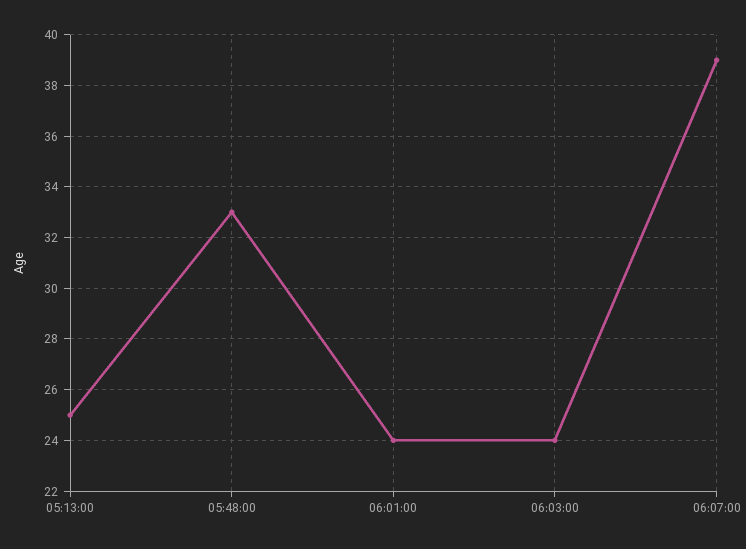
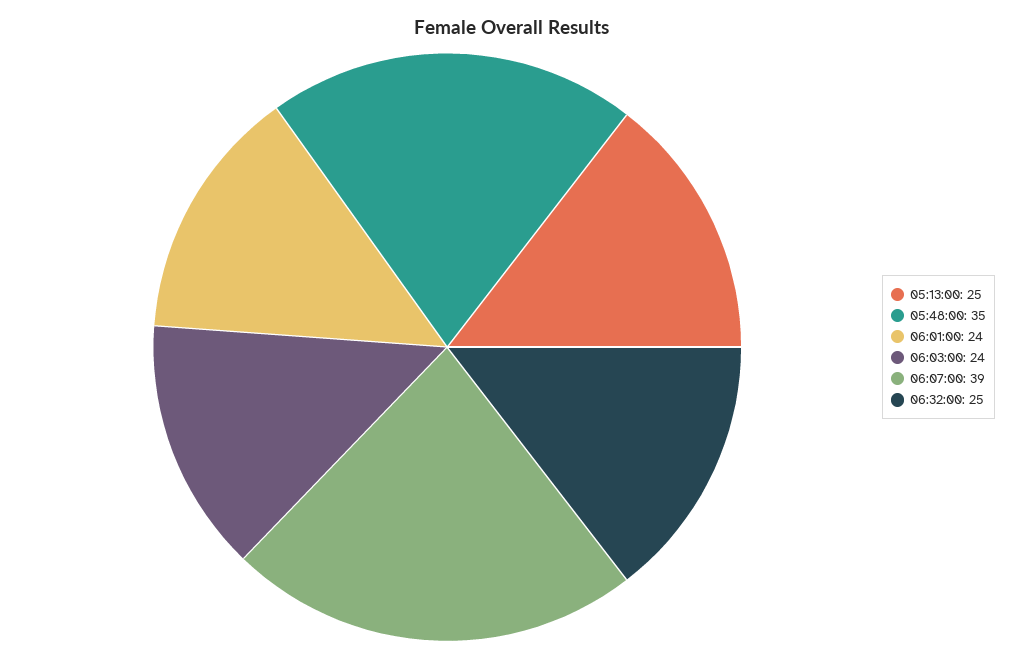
05:48:00: 33 -> 35
06:32:00: none -> 25

